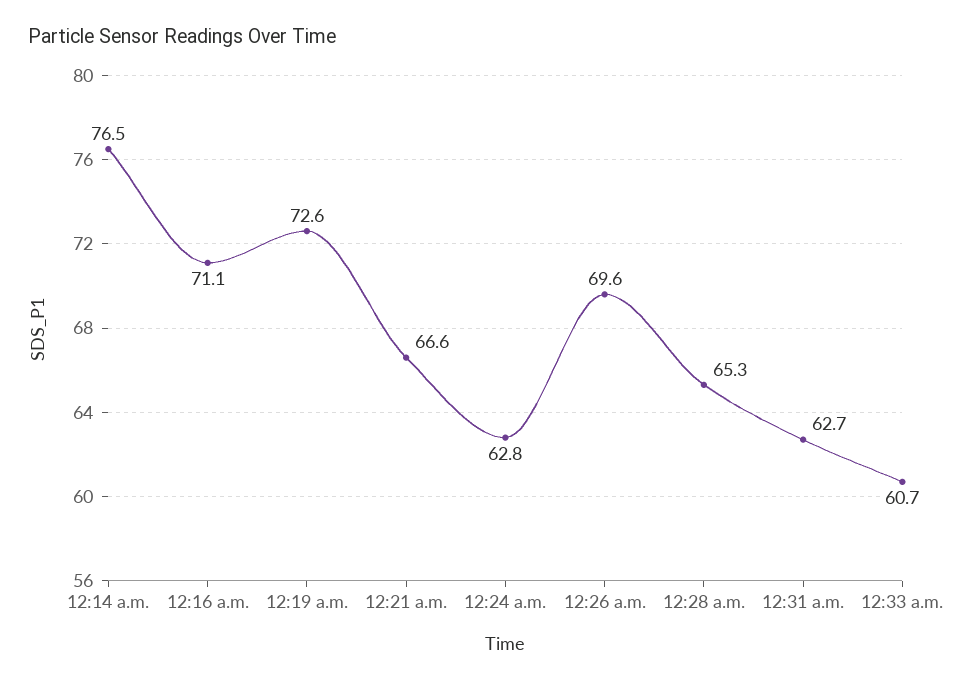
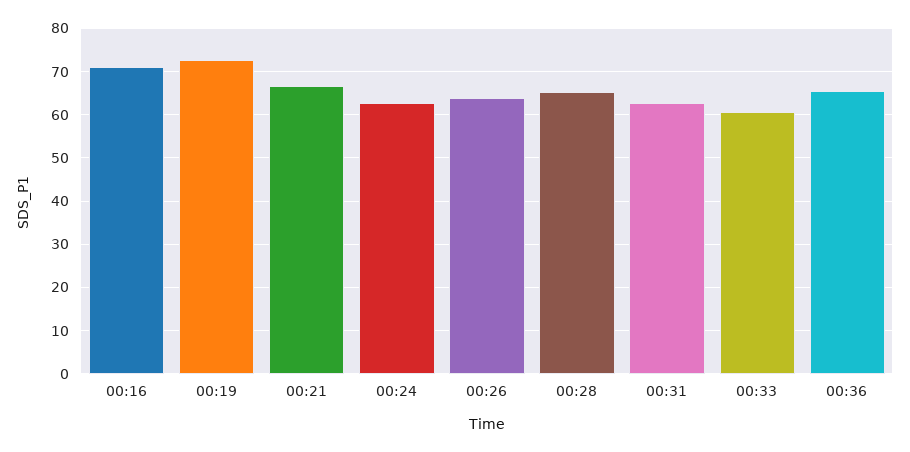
12:14 a.m.: 76.5 -> none
12:26 a.m.: 69.6 -> 64
00:36: none -> 66

